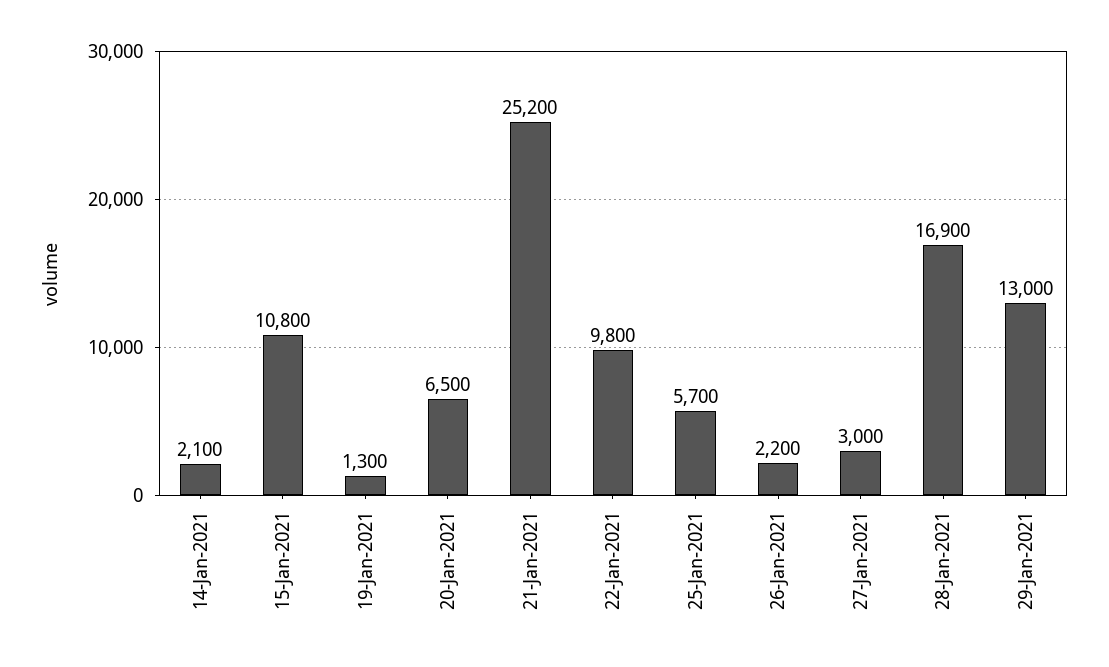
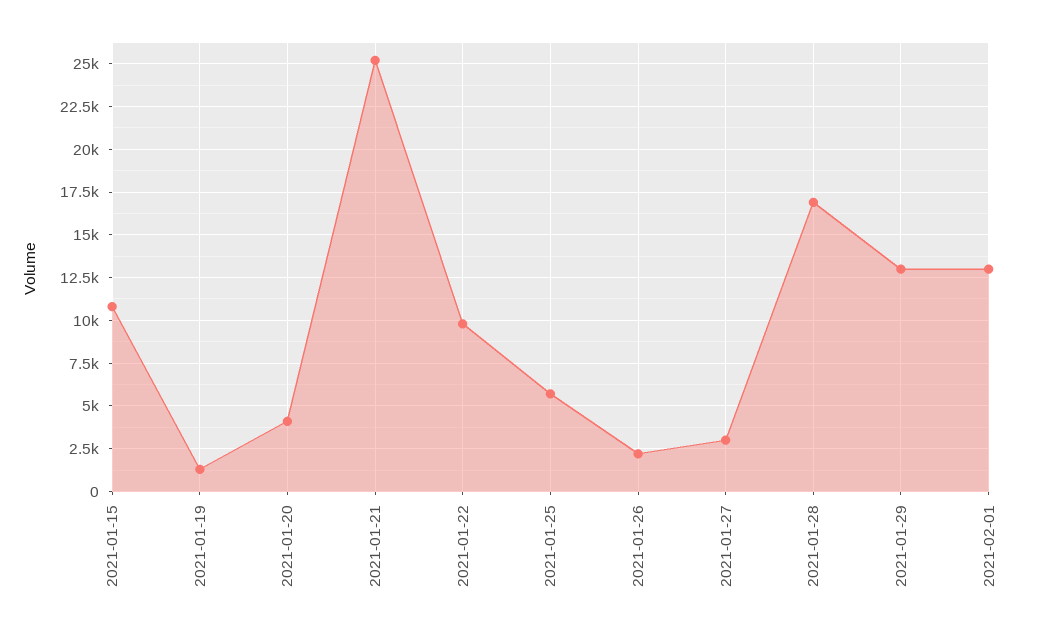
14-Jan-2021: 2100 -> none
20-Jan-2021: 6500 -> 4000
2021-02-01: none -> 13000

